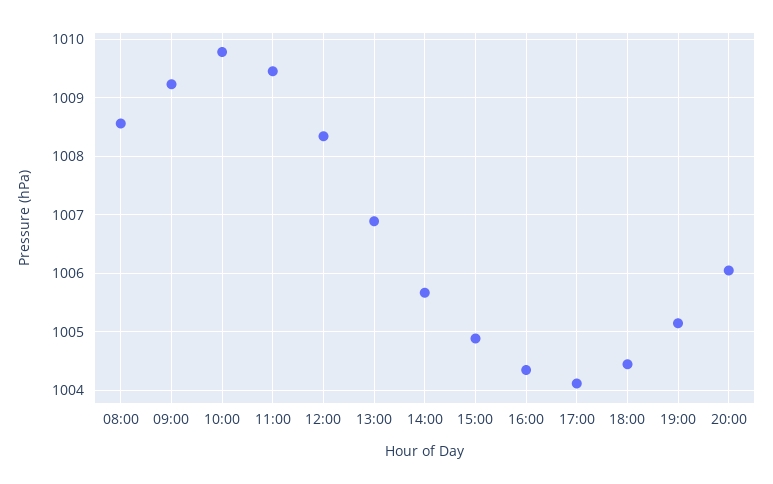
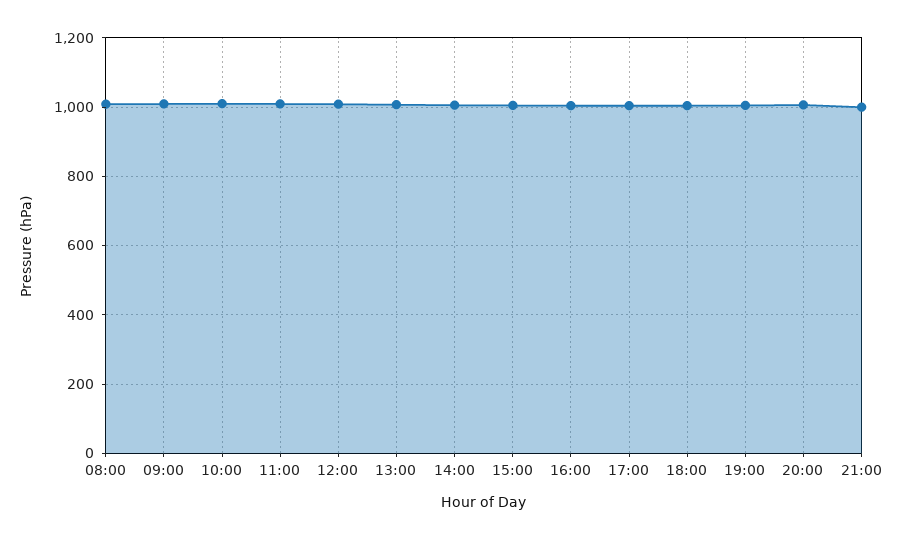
21:00: none -> 1000

